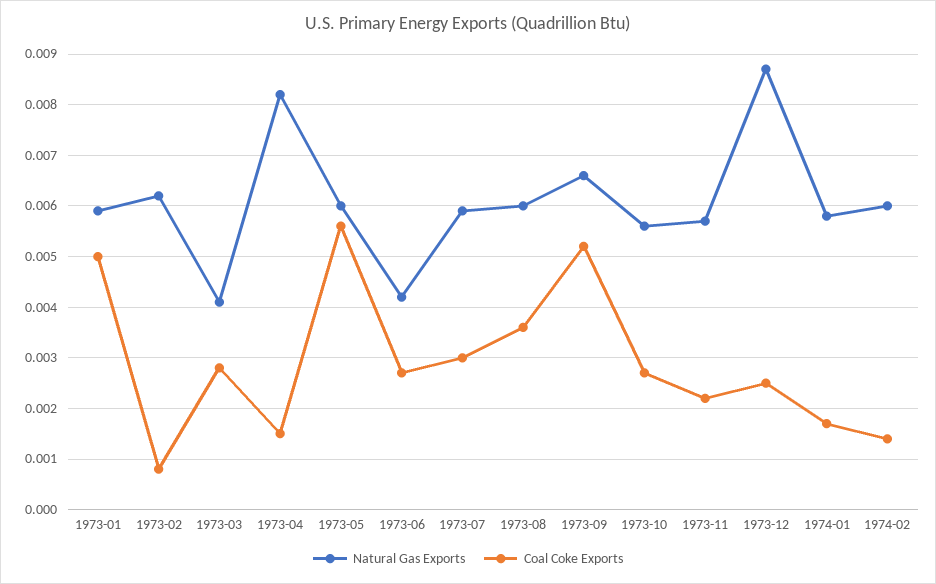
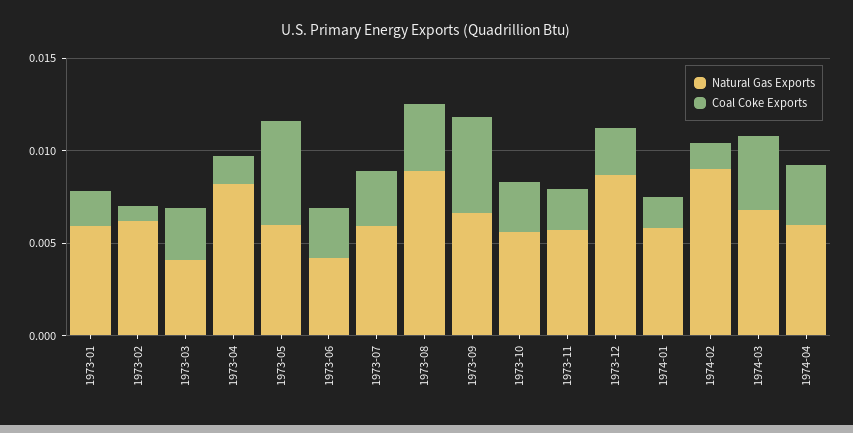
Coal Coke Exports, 1973-01: 0.005 -> 0.002
Natural Gas Exports, 1973-08: 0.006 -> 0.009
Natural Gas Exports, 1974-02: 0.006 -> 0.009
Natural Gas Exports, 1974-03: none -> 0.007
Coal Coke Exports, 1974-03: none -> 0.004
Natural Gas Exports, 1974-04: none -> 0.006
Coal Coke Exports, 1974-04: none -> 0.003

